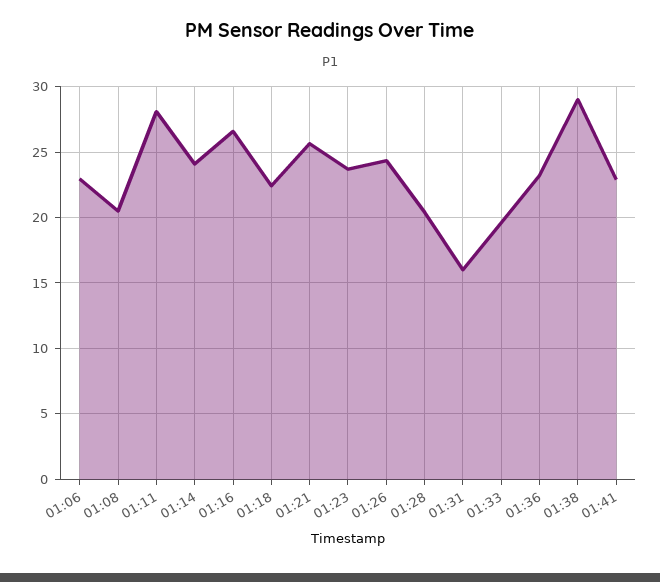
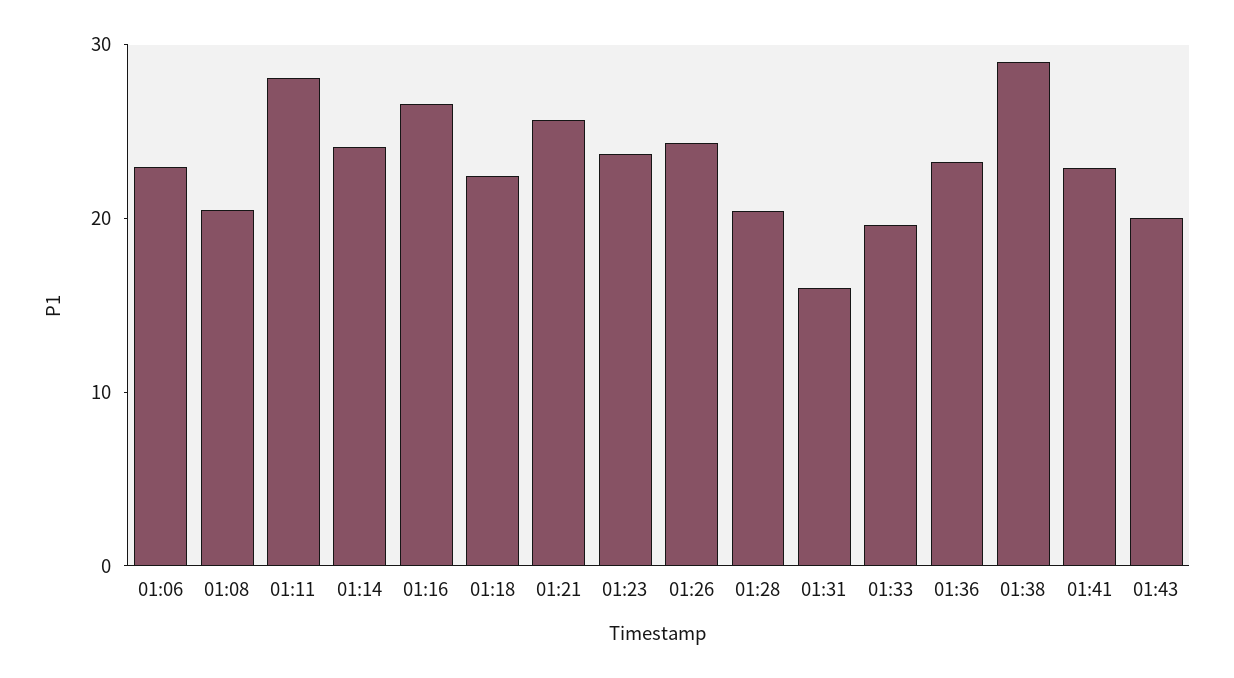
01:43: none -> 20

